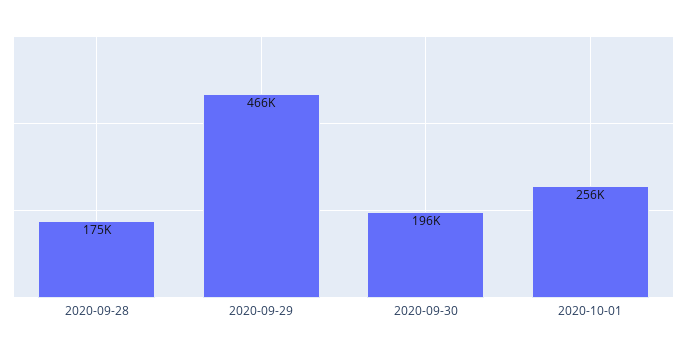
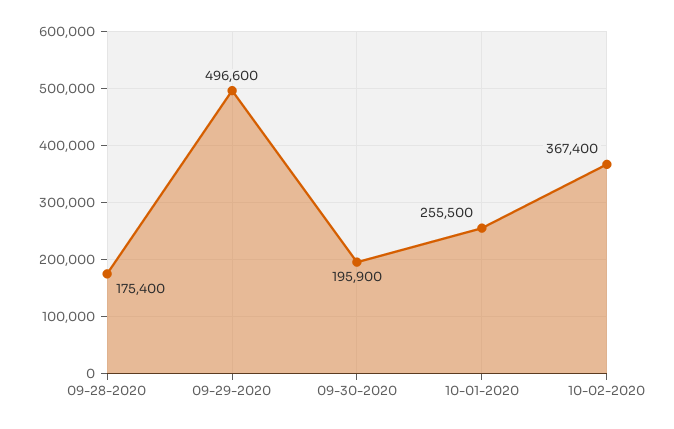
2020-09-29: 466000 -> 496600
10-02-2020: none -> 367400

